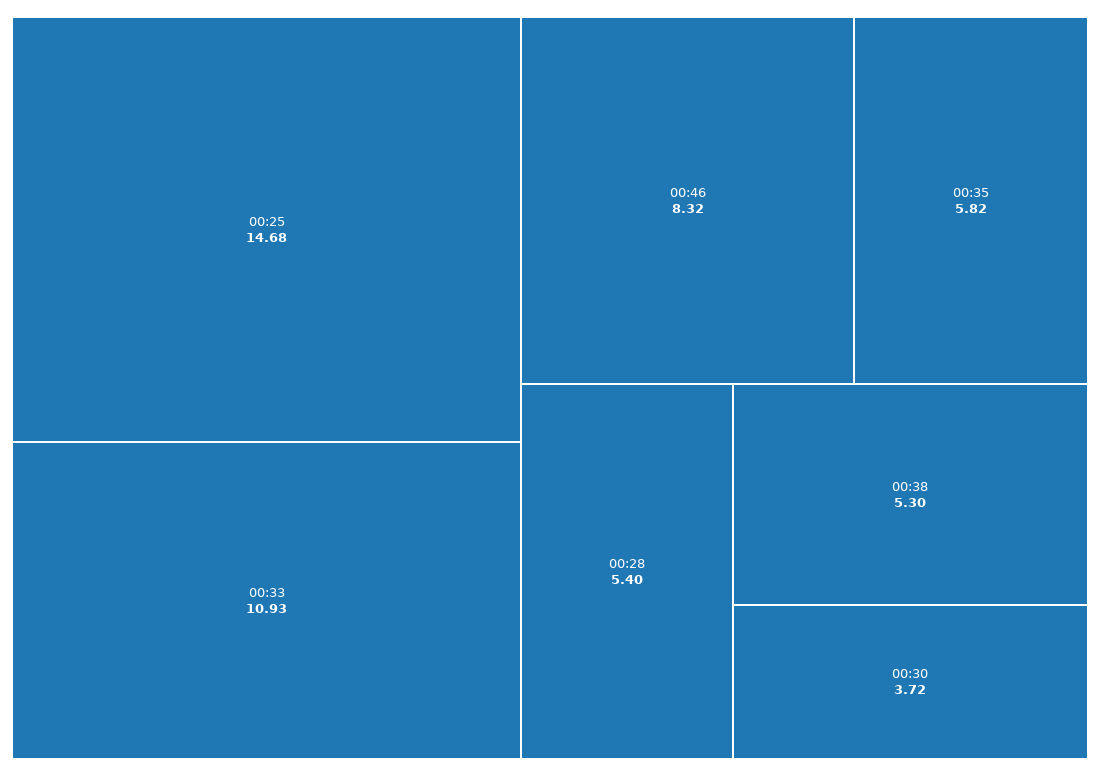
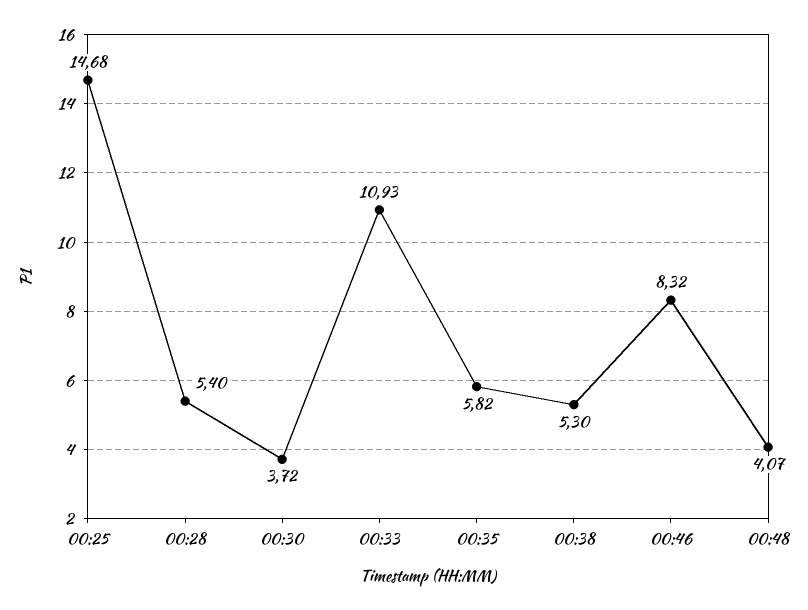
00:48: none -> 4.07

